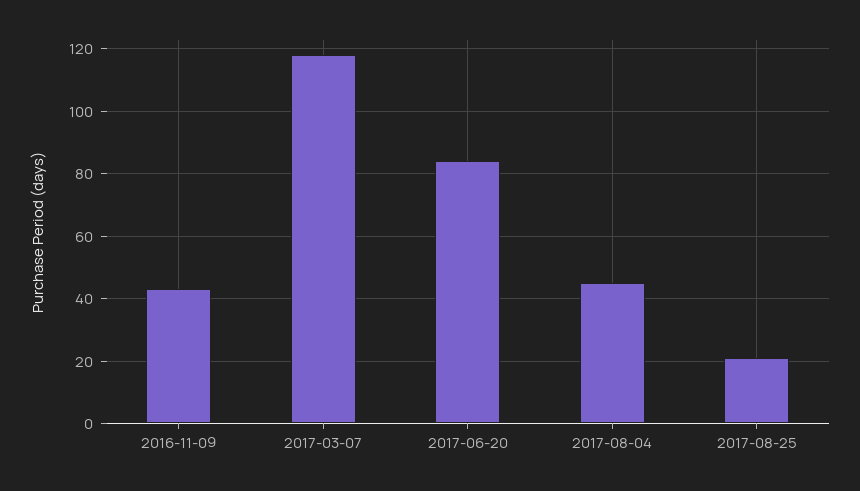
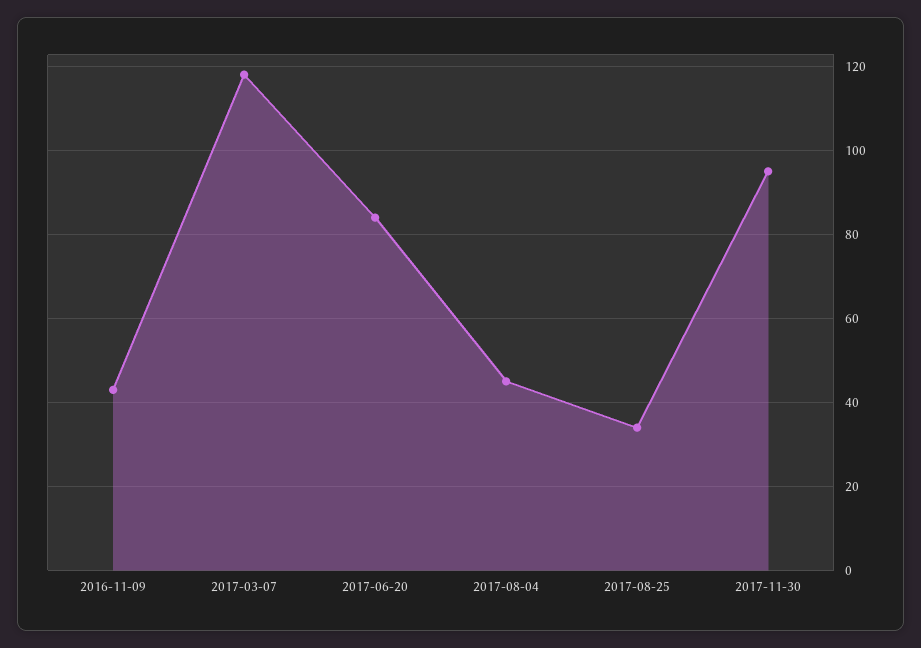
2017-08-25: 20 -> 35
2017-11-30: none -> 95

